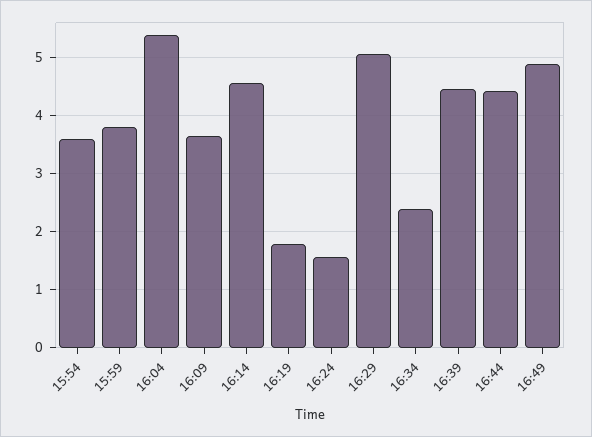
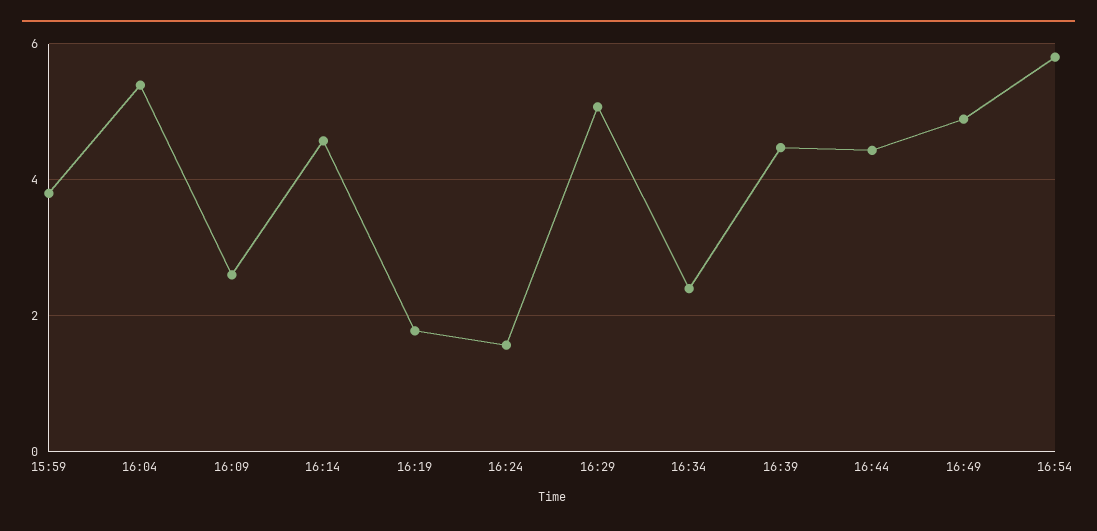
15:54: 3.6 -> none
16:09: 3.6 -> 2.6
16:54: none -> 5.8

